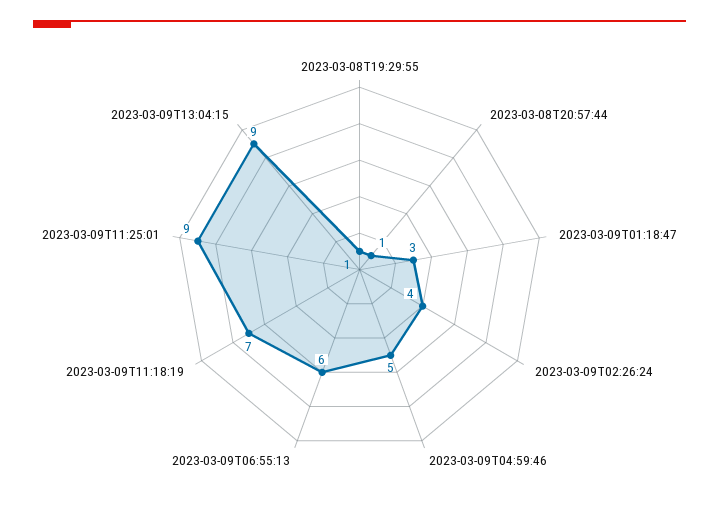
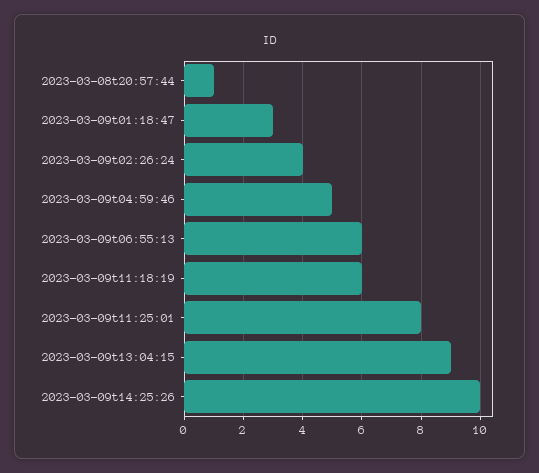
2023-03-08T19:29:55: 1 -> none
2023-03-09T11:18:19: 7 -> 6
2023-03-09T11:25:01: 9 -> 8
2023-03-09t14:25:26: none -> 10

